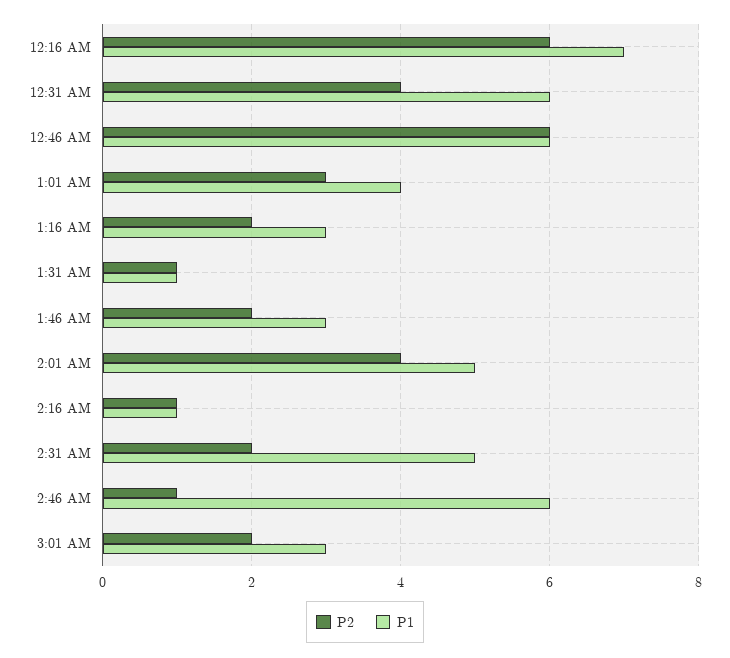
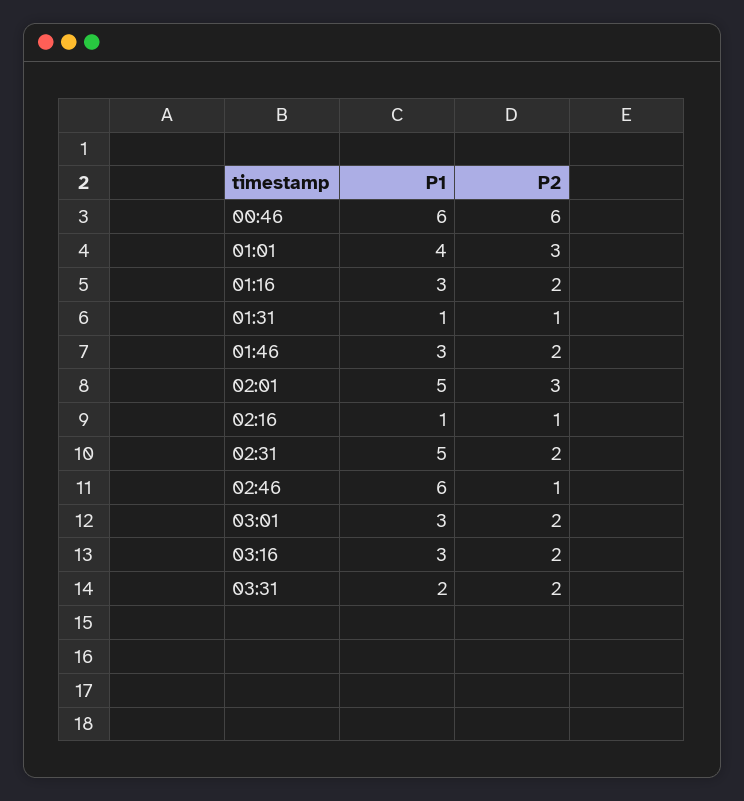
P2, 12:16 AM: 6 -> none
P1, 12:16 AM: 7 -> none
P2, 12:31 AM: 4 -> none
P1, 12:31 AM: 6 -> none
P2, 2:01 AM: 4 -> 3
P1, 03:16: none -> 3
P2, 03:16: none -> 2
P1, 03:31: none -> 2
P2, 03:31: none -> 2

